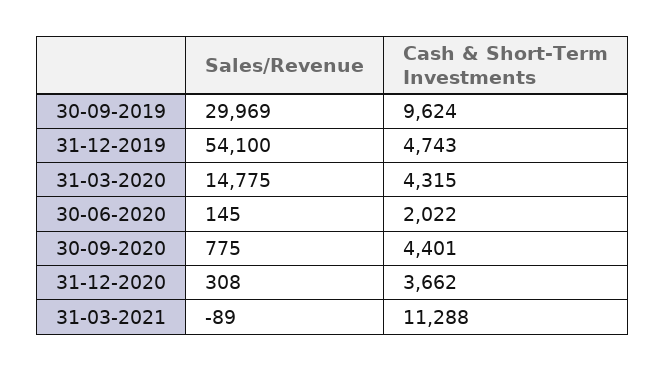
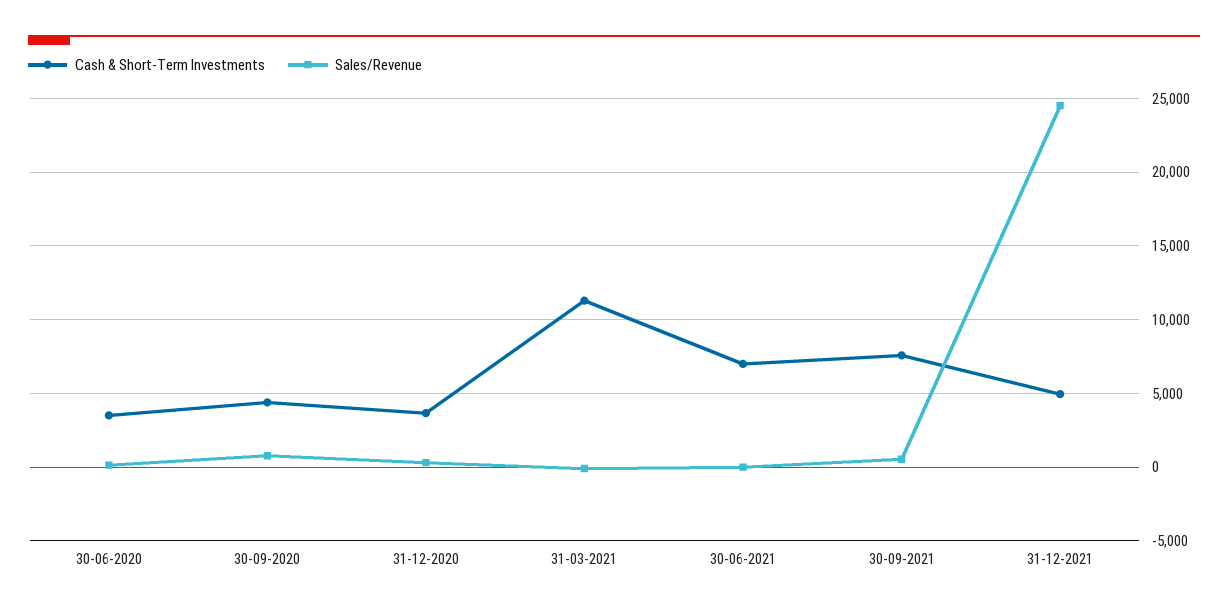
Sales/Revenue, 30-09-2019: 29969 -> none
Cash & Short-Term Investments, 30-09-2019: 9624 -> none
Sales/Revenue, 31-12-2019: 54100 -> none
Cash & Short-Term Investments, 31-12-2019: 4743 -> none
Sales/Revenue, 31-03-2020: 14775 -> none
Cash & Short-Term Investments, 31-03-2020: 4315 -> none
Cash & Short-Term Investments, 30-06-2020: 2022 -> 3500
Cash & Short-Term Investments, 30-06-2021: none -> 7000
Sales/Revenue, 30-06-2021: none -> 0
Cash & Short-Term Investments, 30-09-2021: none -> 7500
Sales/Revenue, 30-09-2021: none -> 500
Cash & Short-Term Investments, 31-12-2021: none -> 5000
Sales/Revenue, 31-12-2021: none -> 24500

